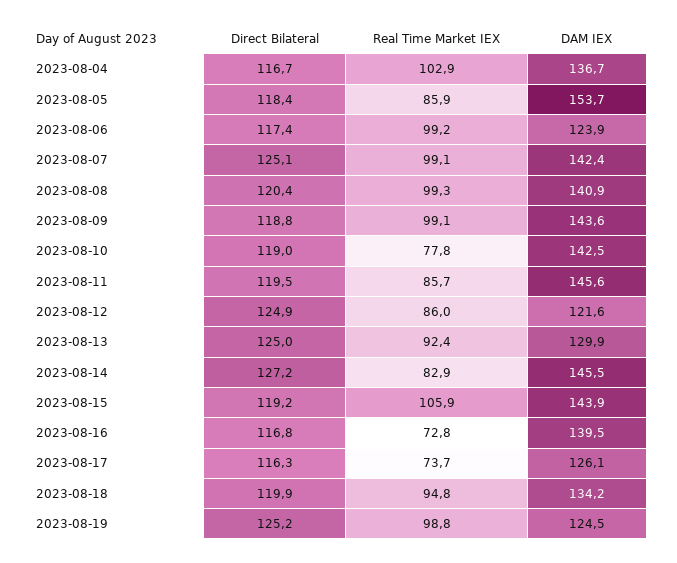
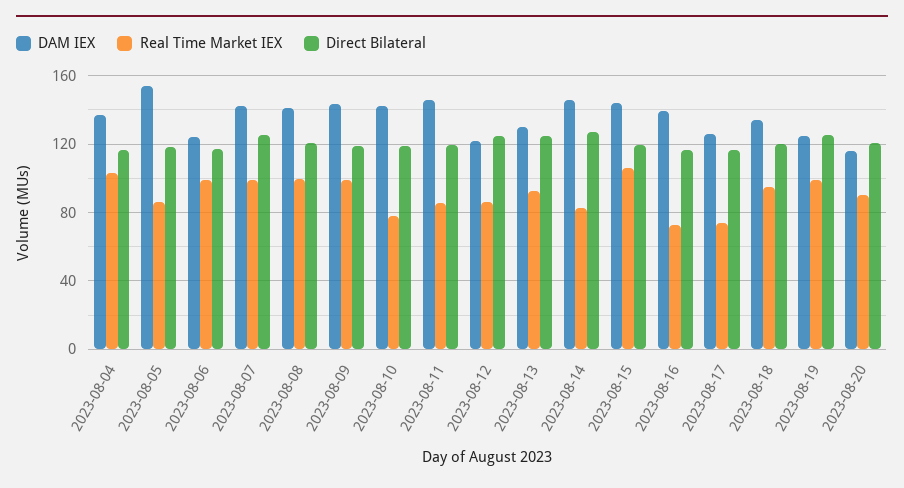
DAM IEX, 2023-08-20: none -> 115
Real Time Market IEX, 2023-08-20: none -> 90
Direct Bilateral, 2023-08-20: none -> 120

